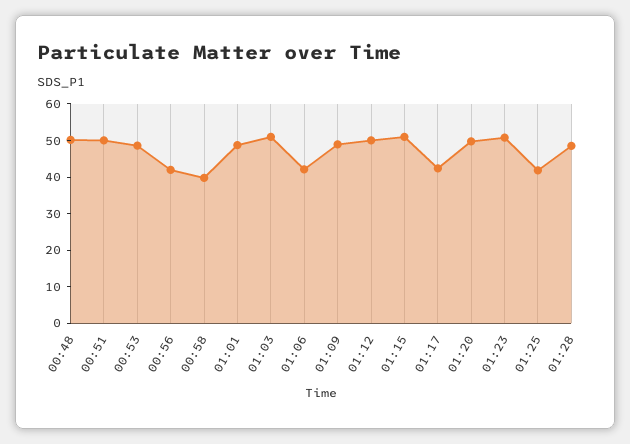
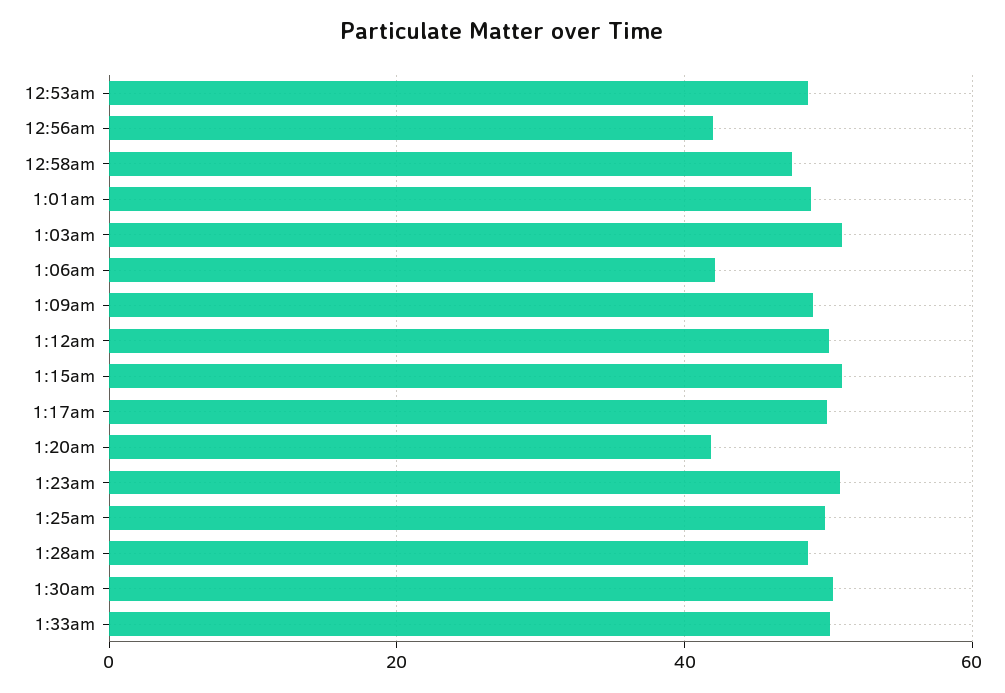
00:48: 50 -> none
00:51: 50 -> none
00:58: 40 -> 48
01:17: 42.5 -> 50
01:20: 50 -> 42
01:25: 42.5 -> 50
1:30am: none -> 50
1:33am: none -> 50

